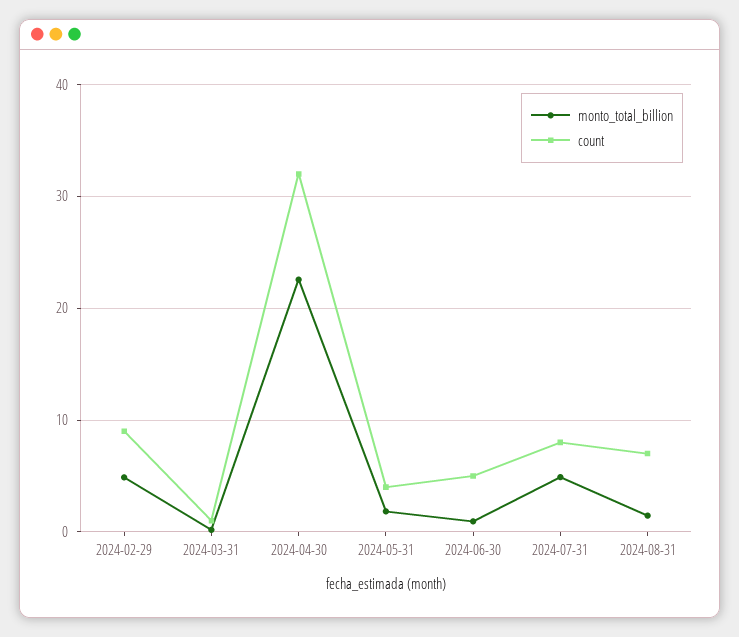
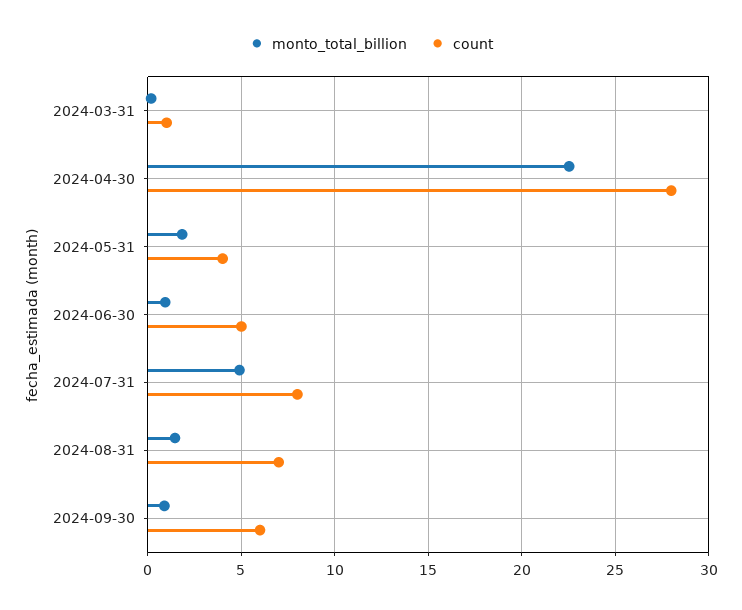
monto_total_billion, 2024-02-29: 5 -> none
count, 2024-02-29: 9 -> none
count, 2024-04-30: 32 -> 28
monto_total_billion, 2024-09-30: none -> 1
count, 2024-09-30: none -> 6

